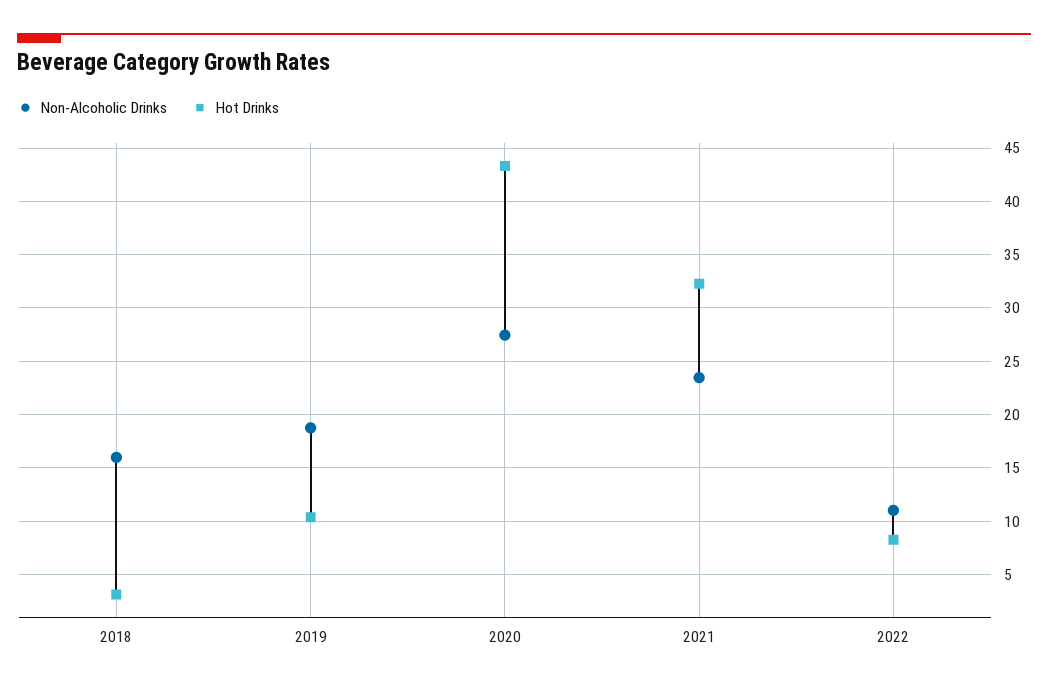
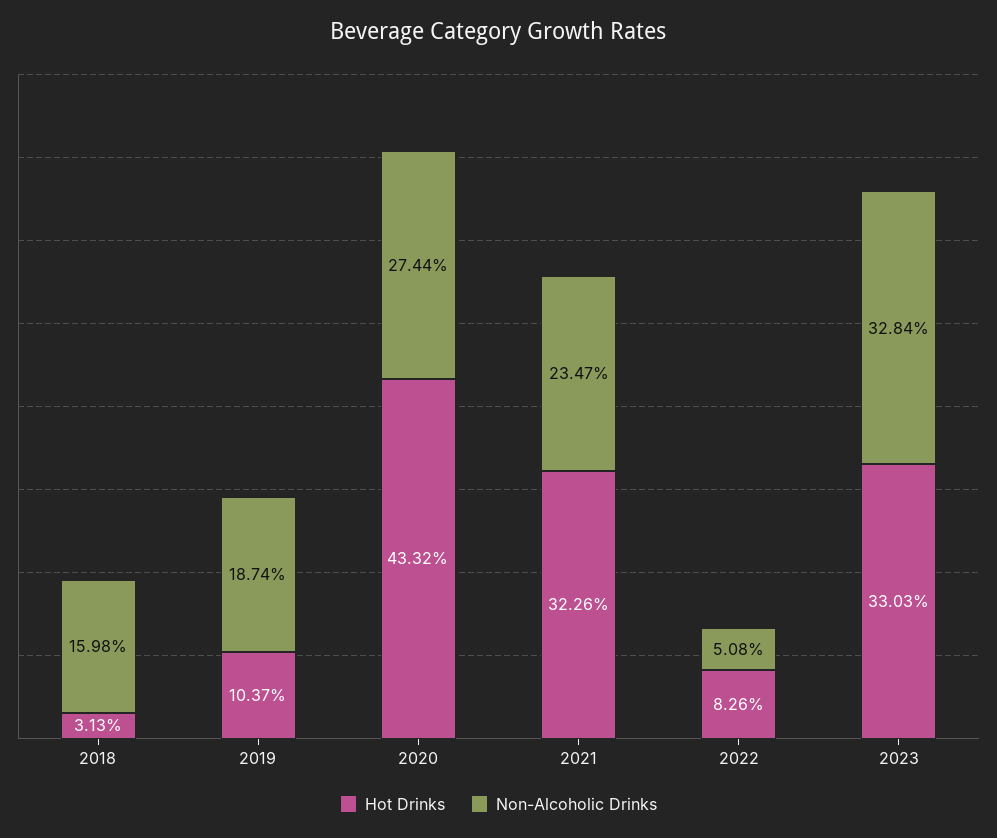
Non-Alcoholic Drinks, 2022: 11 -> 5.08
Hot Drinks, 2023: none -> 33.03
Non-Alcoholic Drinks, 2023: none -> 32.84

